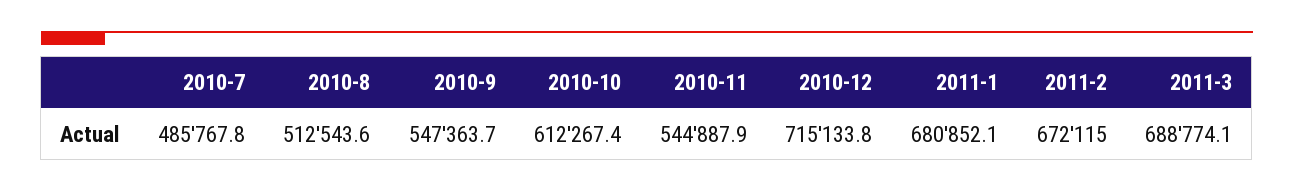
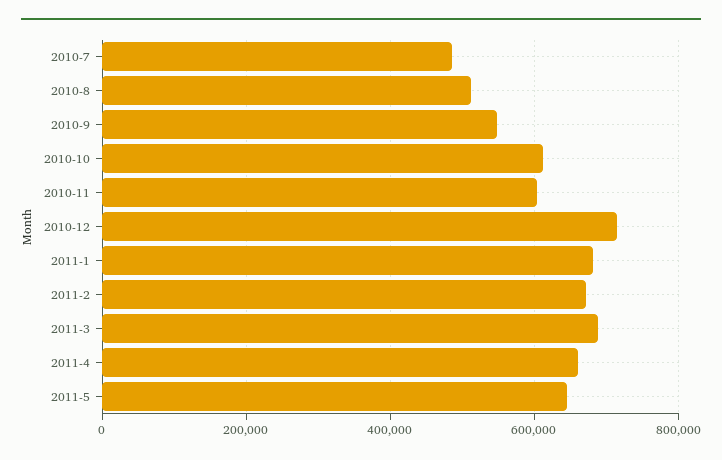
2010-11: 544887.9 -> 600000
2011-4: none -> 660000
2011-5: none -> 640000

